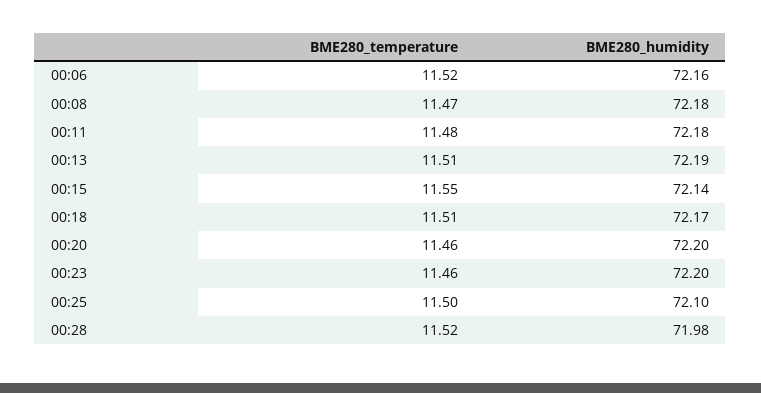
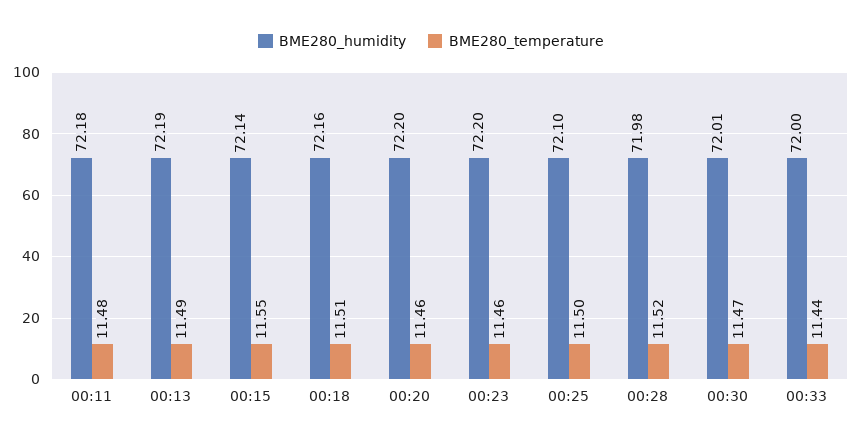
BME280_temperature, 00:06: 11.52 -> none
BME280_humidity, 00:06: 72.16 -> none
BME280_temperature, 00:08: 11.47 -> none
BME280_humidity, 00:08: 72.18 -> none
BME280_temperature, 00:13: 11.51 -> 11.49
BME280_humidity, 00:18: 72.17 -> 72.16
BME280_humidity, 00:30: none -> 72.01
BME280_temperature, 00:30: none -> 11.47
BME280_humidity, 00:33: none -> 72
BME280_temperature, 00:33: none -> 11.44

